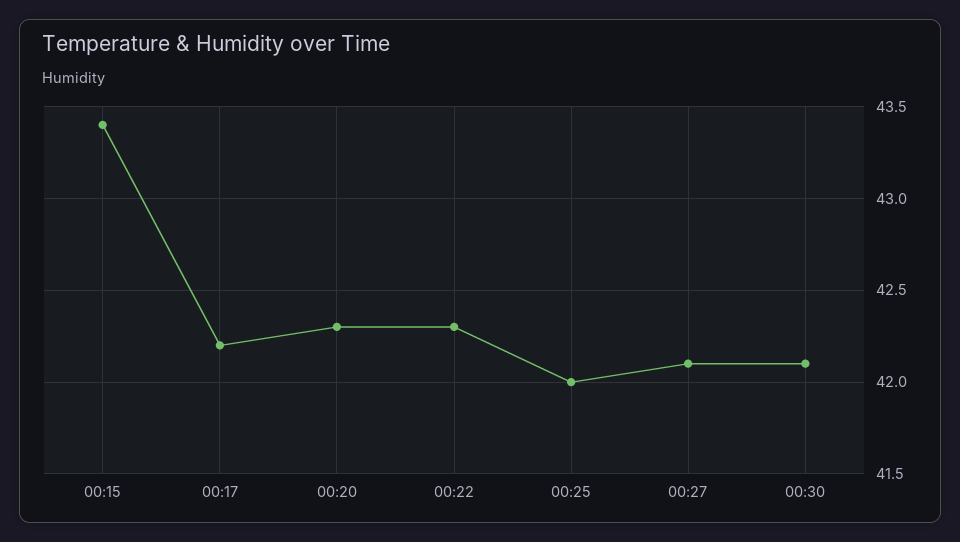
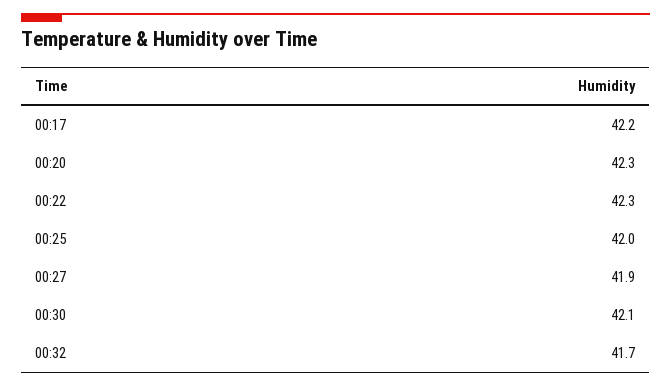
00:15: 43.4 -> none
00:27: 42.1 -> 41.9
00:32: none -> 41.7

